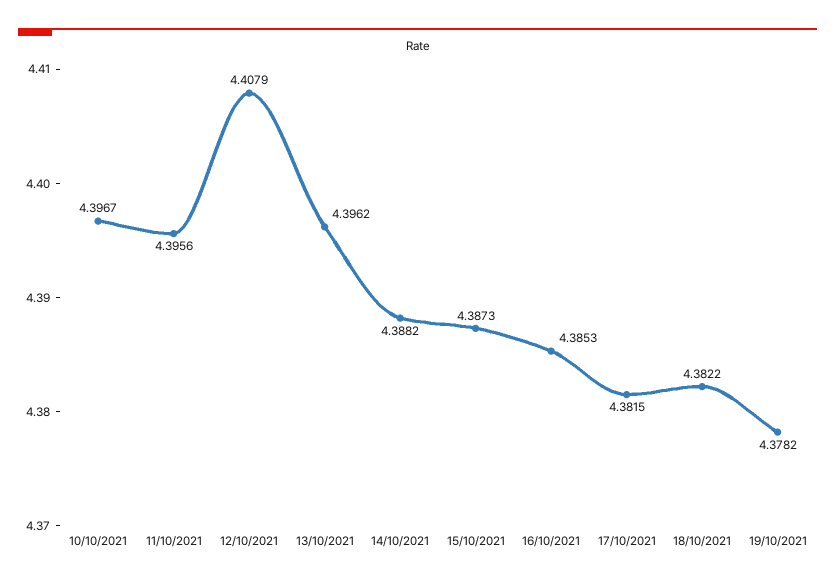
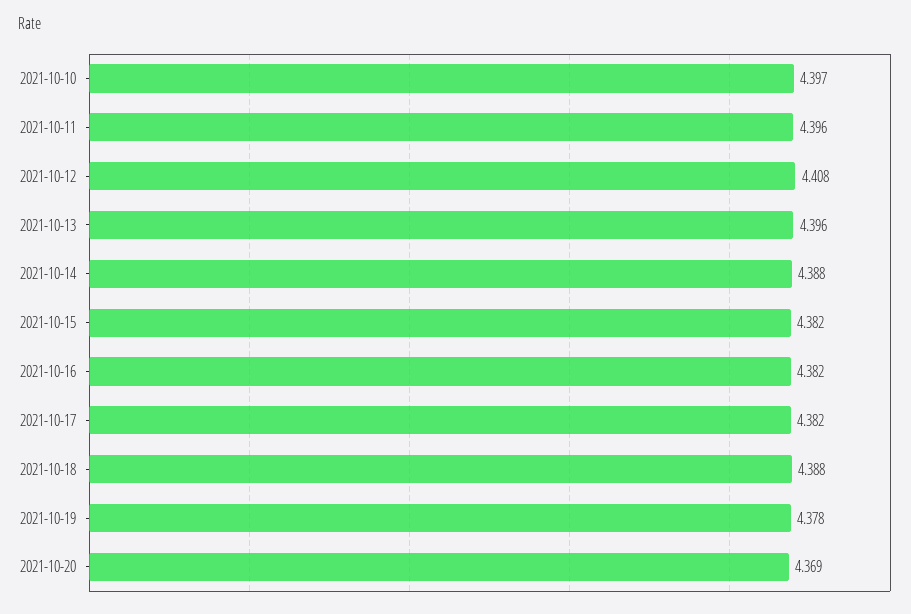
15/10/2021: 4.3873 -> 4.382
16/10/2021: 4.3853 -> 4.382
18/10/2021: 4.3822 -> 4.388
2021-10-20: none -> 4.369

